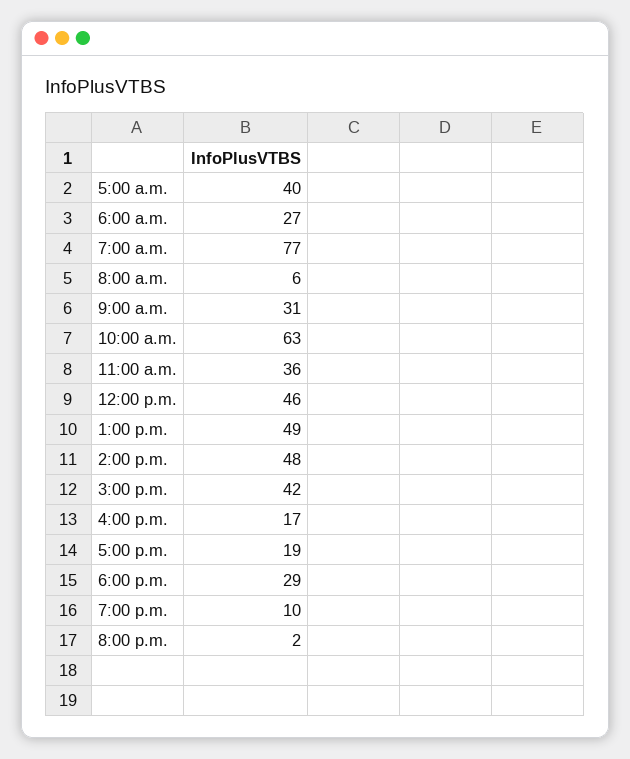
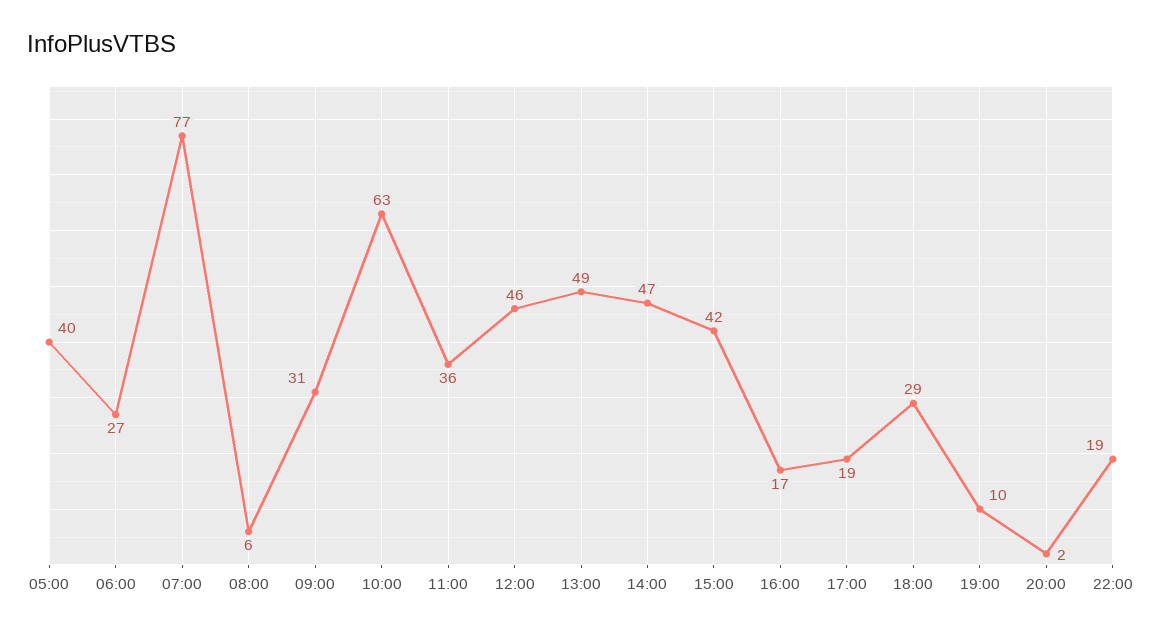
2:00 p.m.: 48 -> 47
22:00: none -> 19

